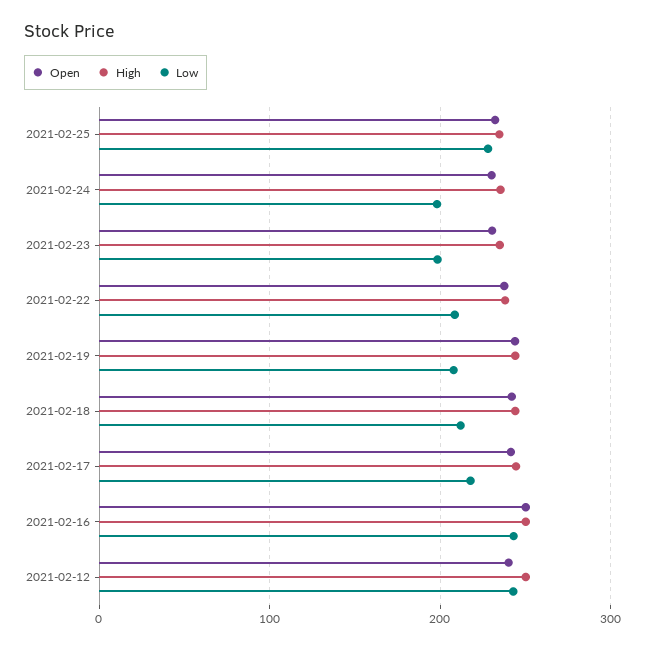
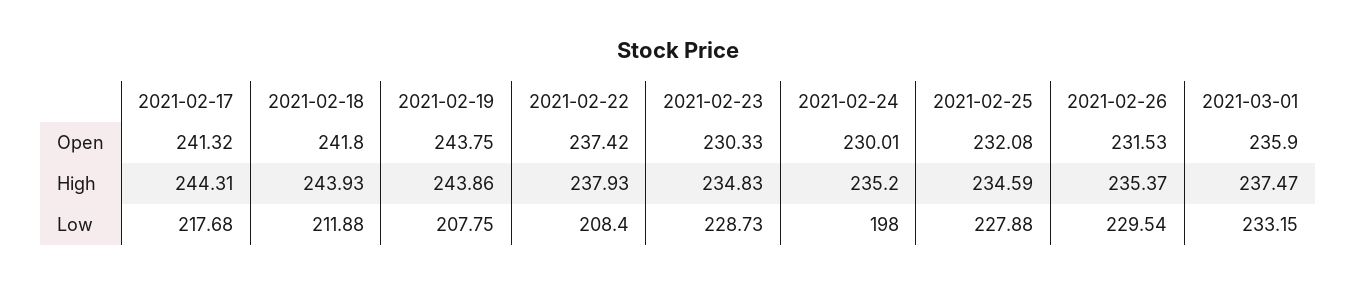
Low, 2021-02-23: 200 -> 228.73
Open, 2021-02-16: 250 -> none
High, 2021-02-16: 250 -> none
Low, 2021-02-16: 240 -> none
Open, 2021-02-12: 240 -> none
High, 2021-02-12: 250 -> none
Low, 2021-02-12: 240 -> none
Open, 2021-02-26: none -> 231.53
Open, 2021-03-01: none -> 235.9
High, 2021-02-26: none -> 235.37
High, 2021-03-01: none -> 237.47
Low, 2021-02-26: none -> 229.54
Low, 2021-03-01: none -> 233.15

